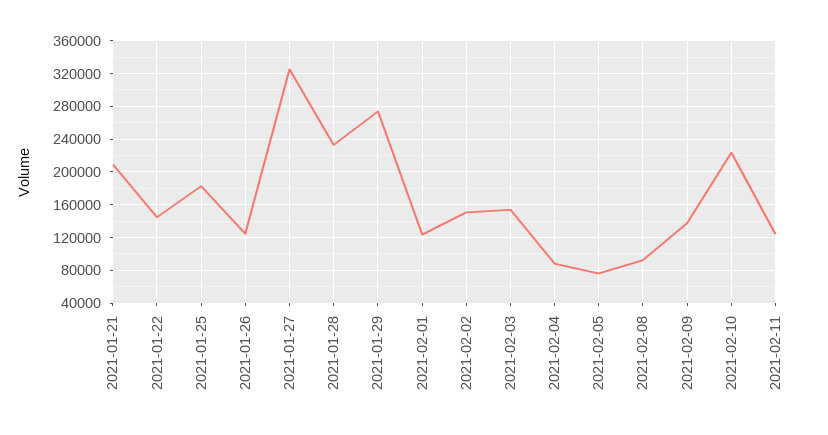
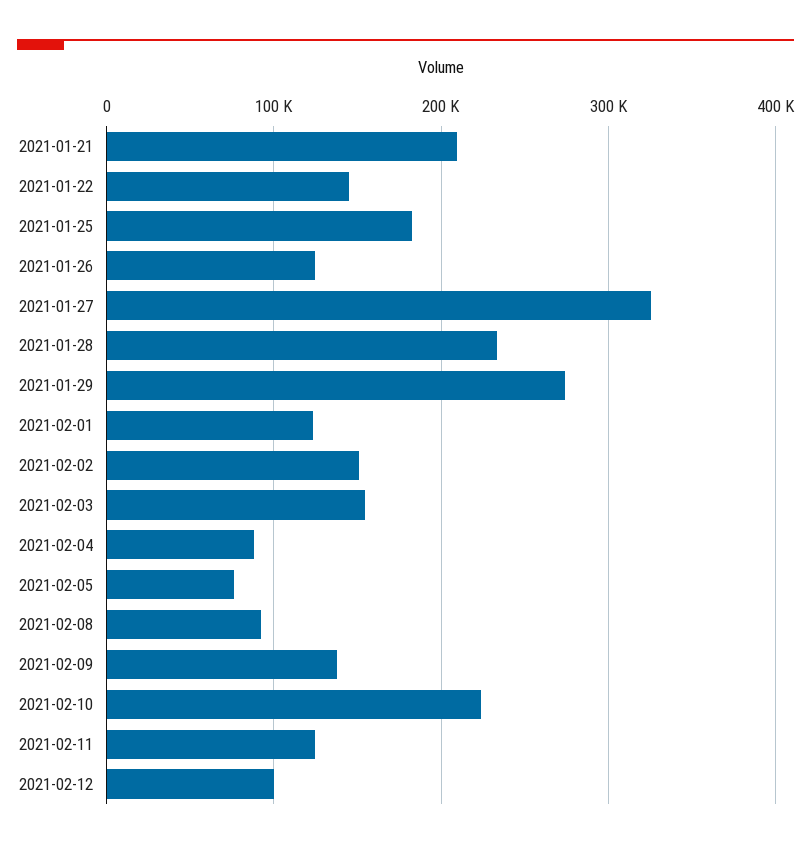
2021-02-12: none -> 100000

